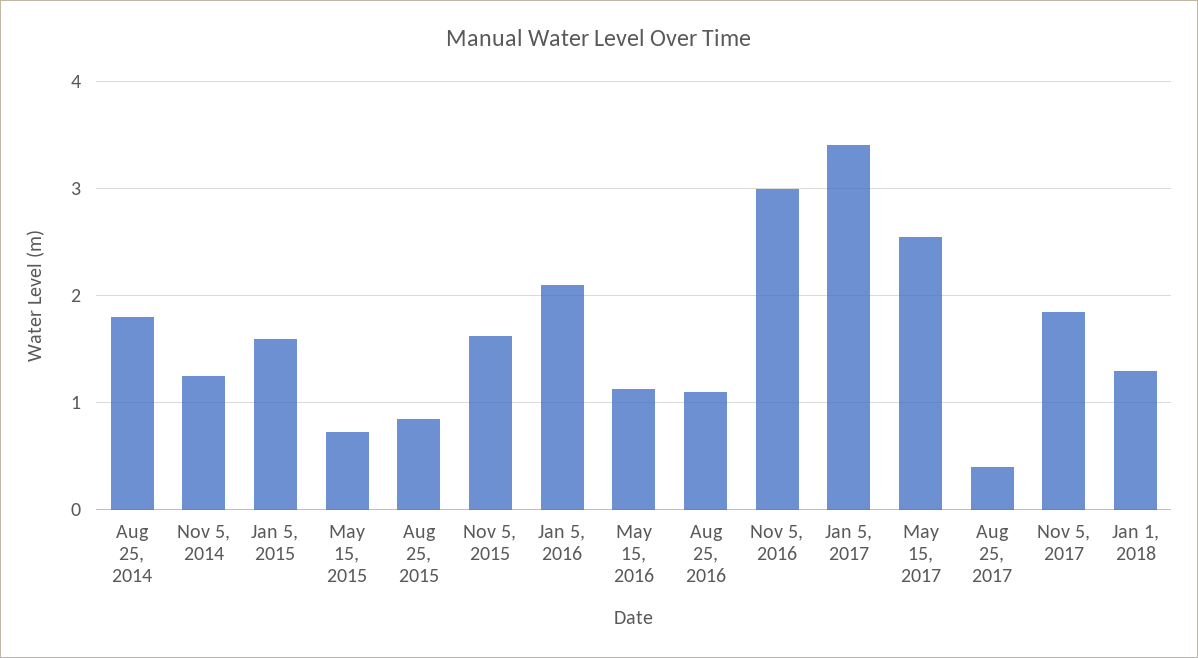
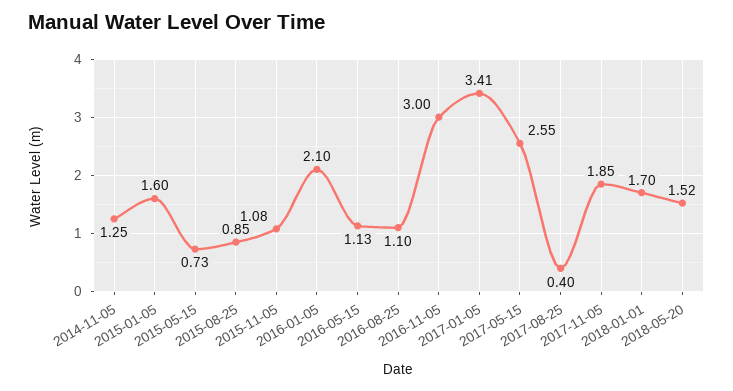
Aug 25, 2014: 1.8 -> none
Nov 5, 2015: 1.6 -> 1.08
Jan 1, 2018: 1.3 -> 1.7
2018-05-20: none -> 1.52

